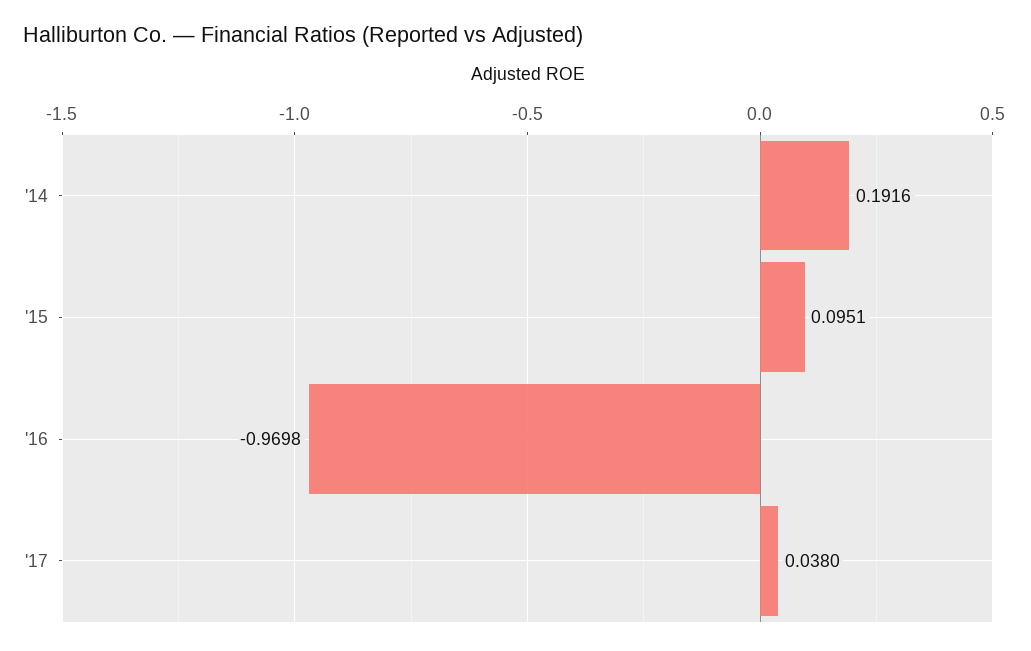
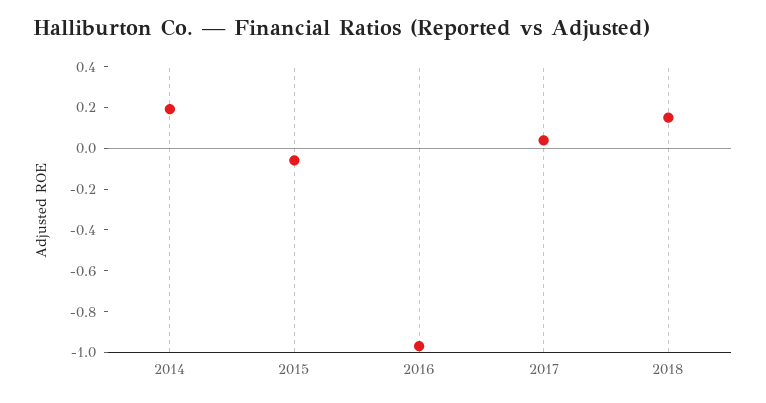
'15: 0.0951 -> -0.05
2018: none -> 0.15

